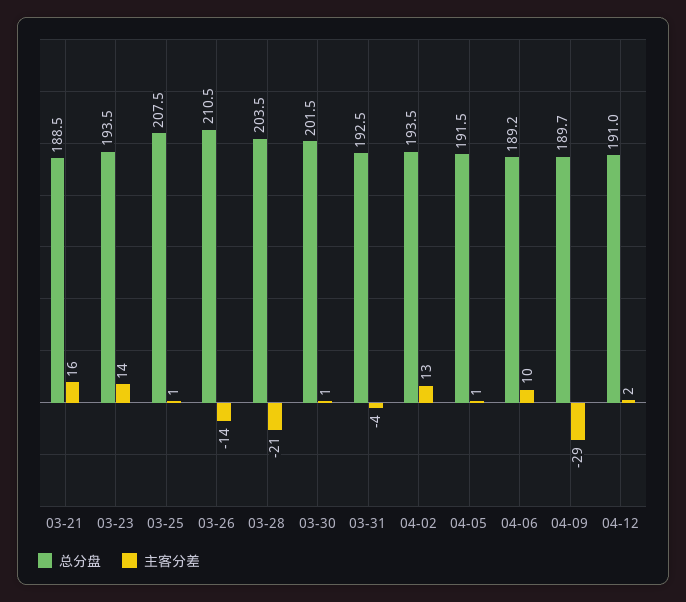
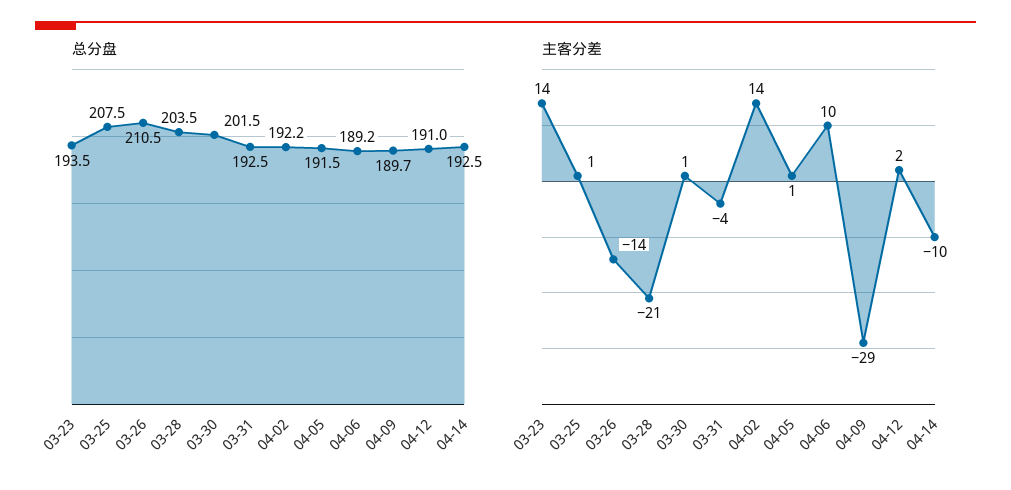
总分盘, 03-21: 188.5 -> none
主客分差, 03-21: 16 -> none
总分盘, 04-02: 193.5 -> 192.2
主客分差, 04-02: 13 -> 14
总分盘, 04-14: none -> 192.5
主客分差, 04-14: none -> -10

